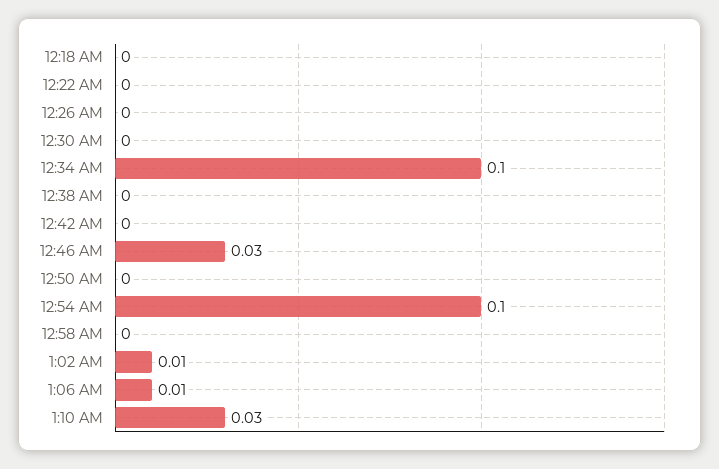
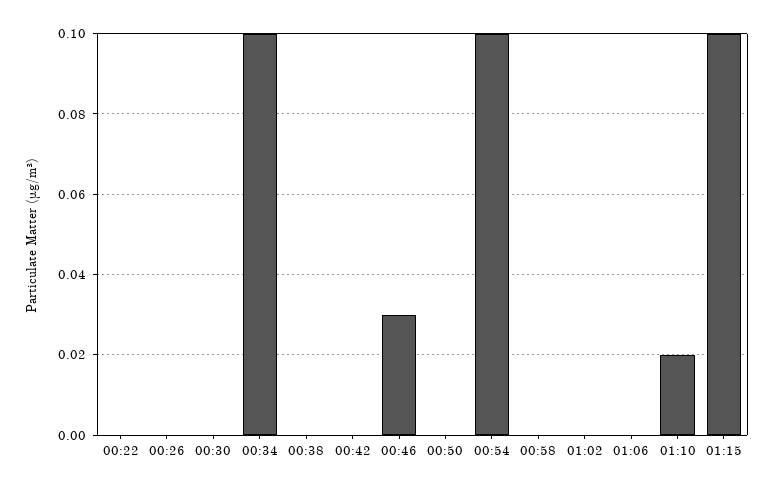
12:18 AM: 0 -> none
1:02 AM: 0.01 -> 0
1:06 AM: 0.01 -> 0
1:10 AM: 0.03 -> 0.02
01:15: none -> 0.1

